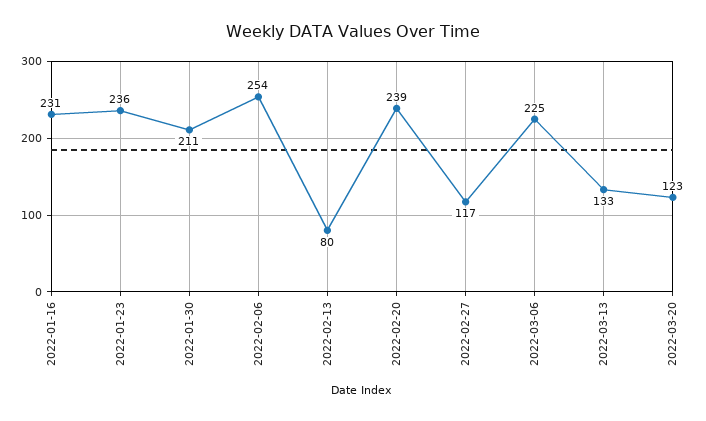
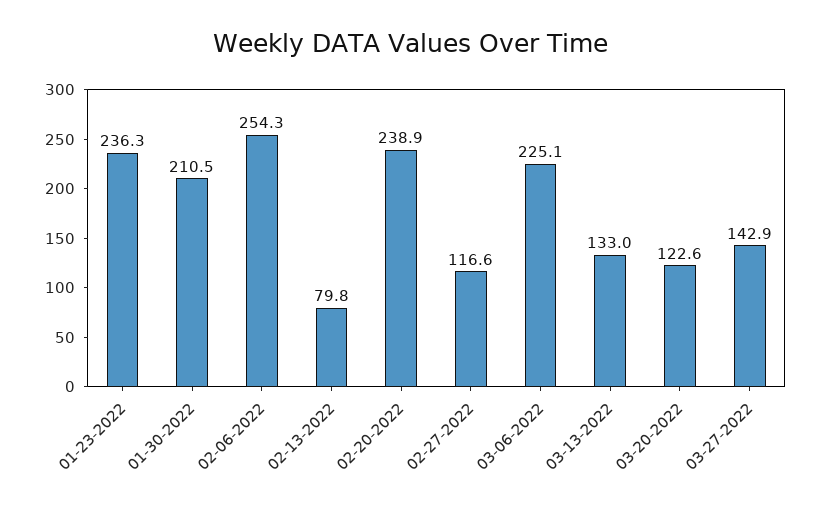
2022-01-16: 231 -> none
03-27-2022: none -> 142.9

